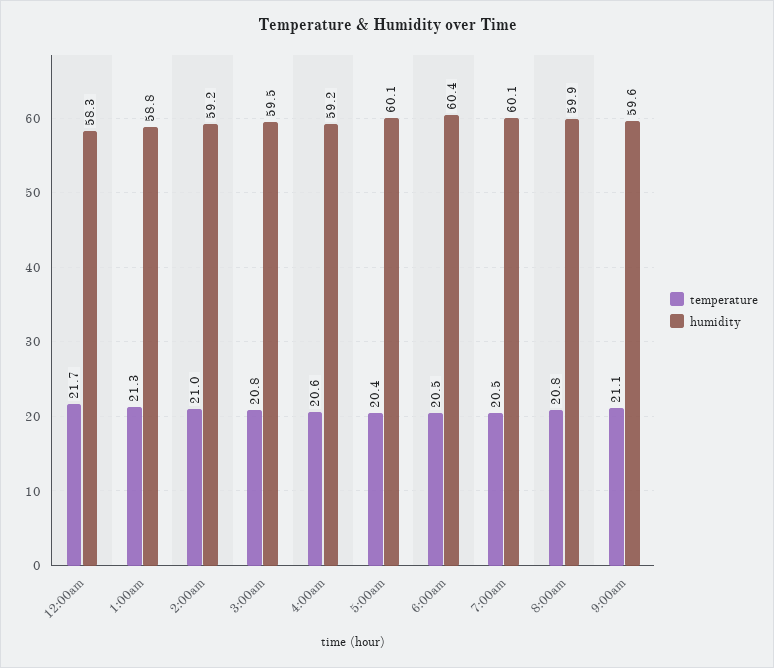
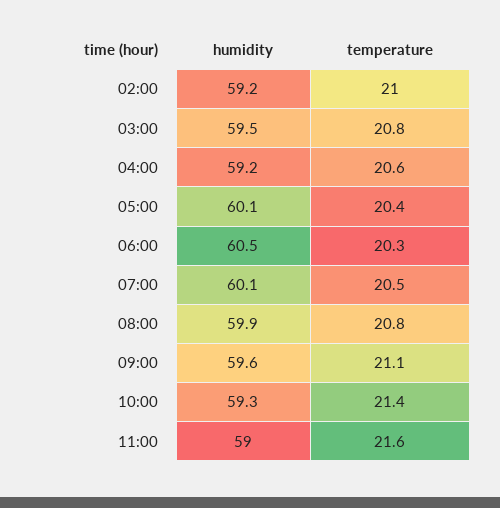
temperature, 12:00am: 21.7 -> none
humidity, 12:00am: 58.3 -> none
temperature, 1:00am: 21.3 -> none
humidity, 1:00am: 58.8 -> none
temperature, 6:00am: 20.5 -> 20.3
humidity, 6:00am: 60.4 -> 60.5
humidity, 10:00: none -> 59.3
temperature, 10:00: none -> 21.4
humidity, 11:00: none -> 59
temperature, 11:00: none -> 21.6

